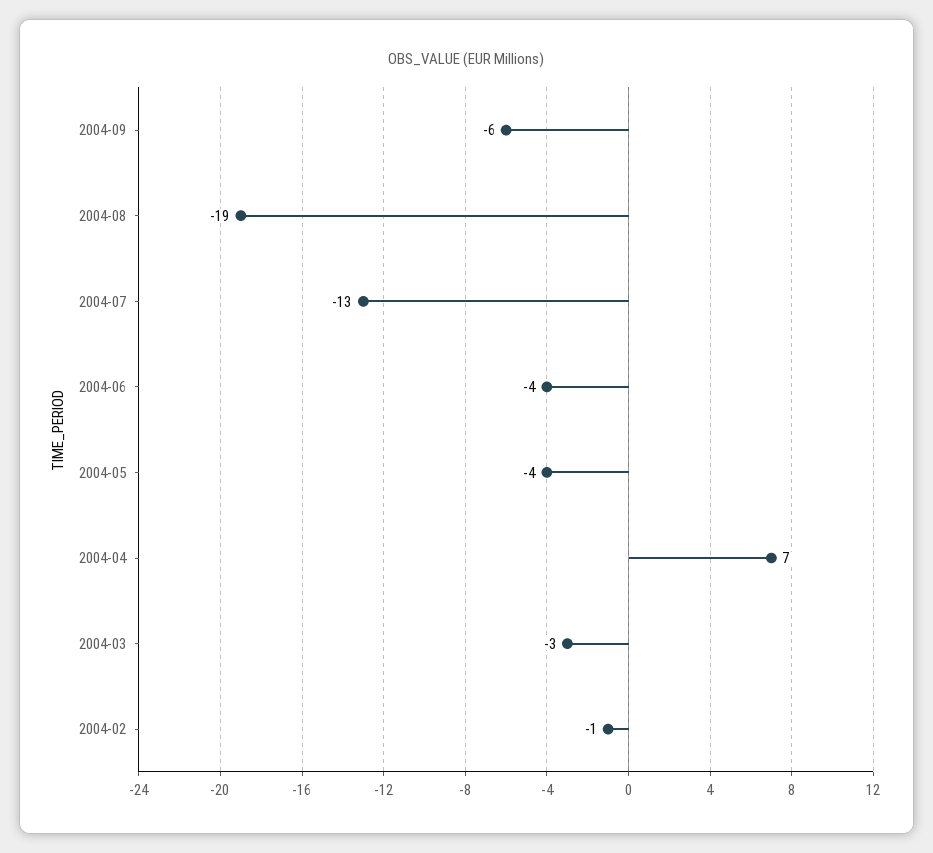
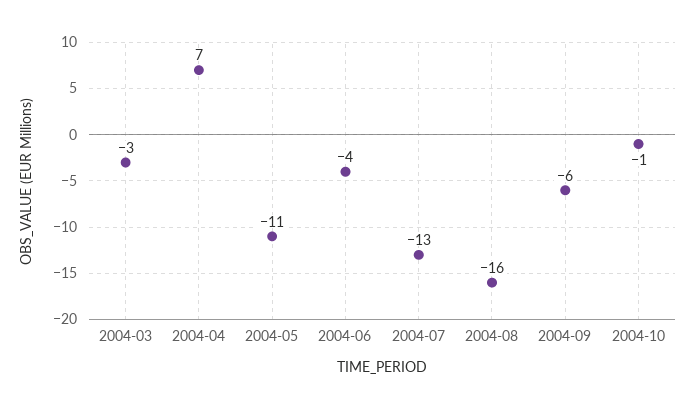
2004-08: -19 -> -16
2004-05: -4 -> -11
2004-02: -1 -> none
2004-10: none -> -1

